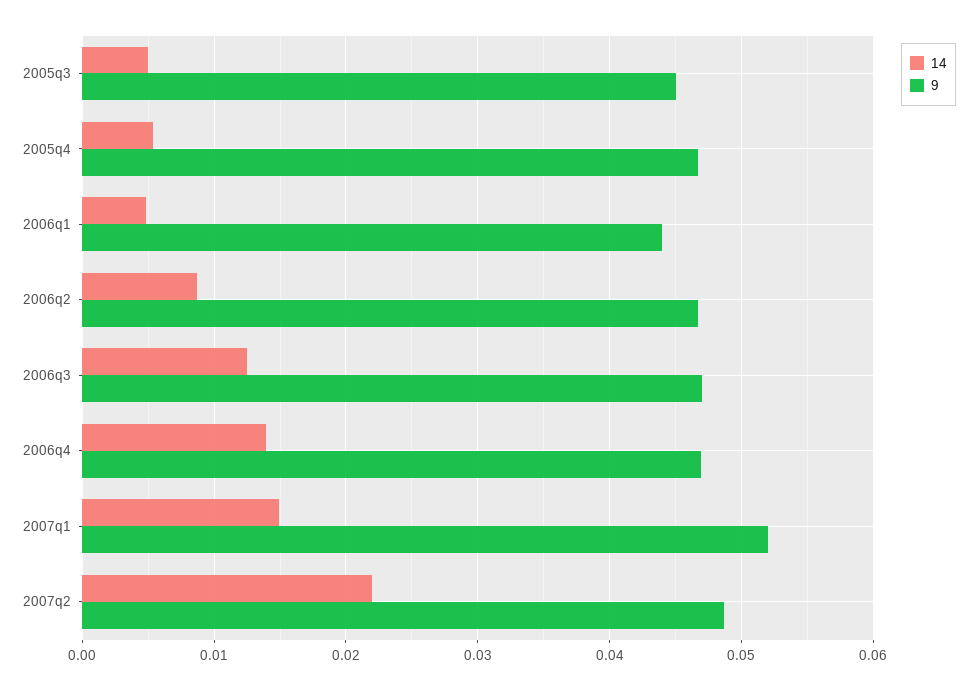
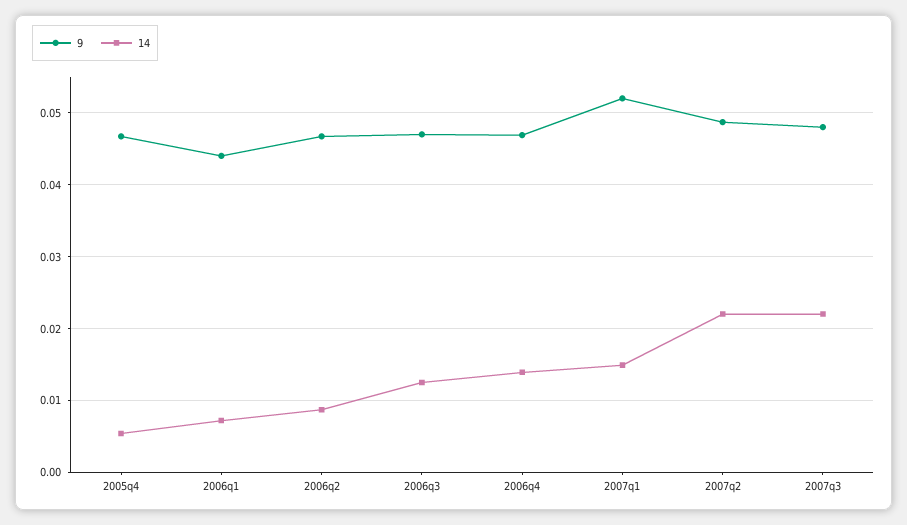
14, 2005q3: 0.005 -> none
9, 2005q3: 0.045 -> none
14, 2006q1: 0.005 -> 0.007
9, 2007q3: none -> 0.048
14, 2007q3: none -> 0.022

